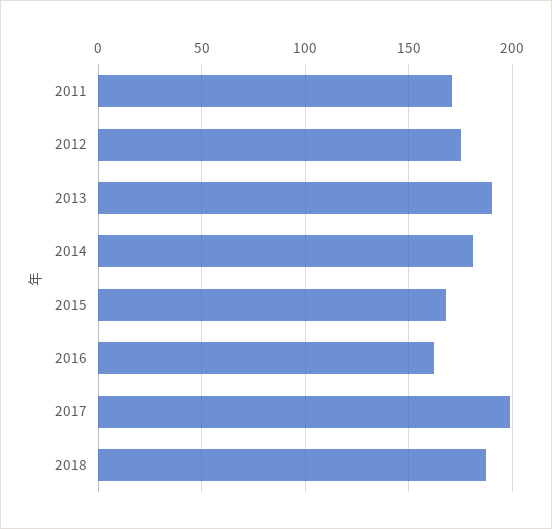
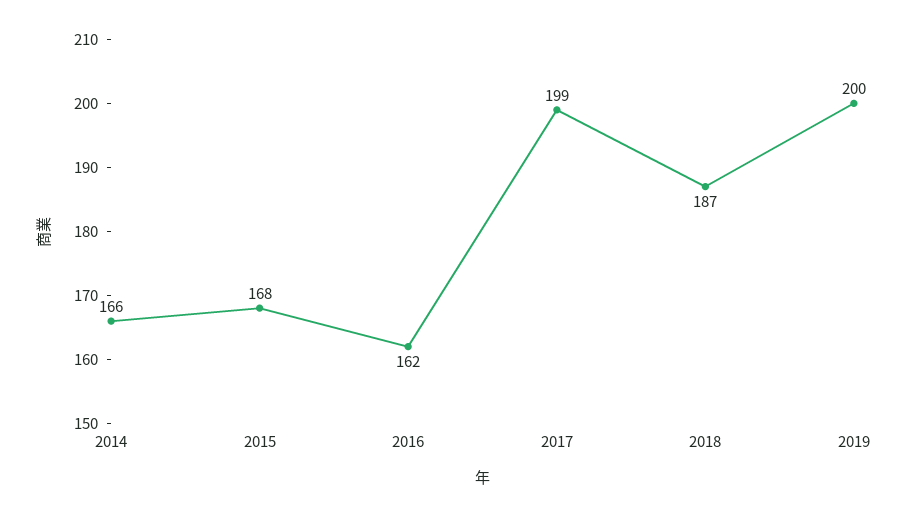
2011: 170 -> none
2012: 175 -> none
2013: 190 -> none
2014: 180 -> 166
2019: none -> 200

